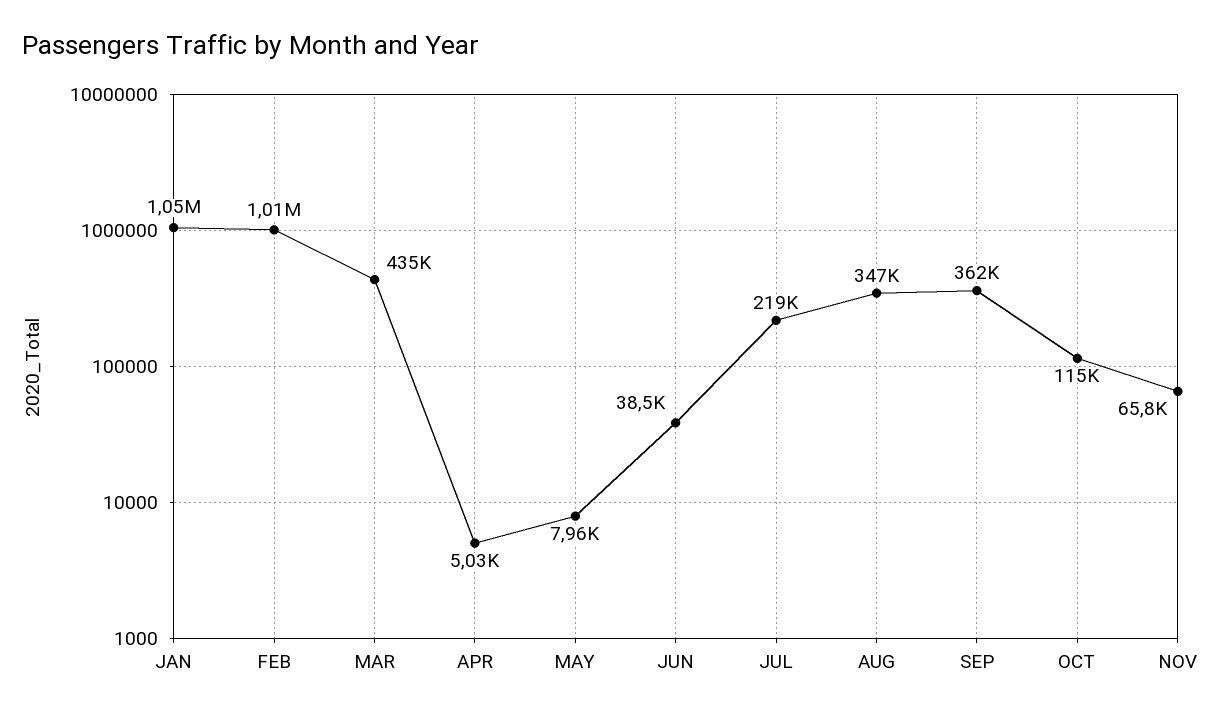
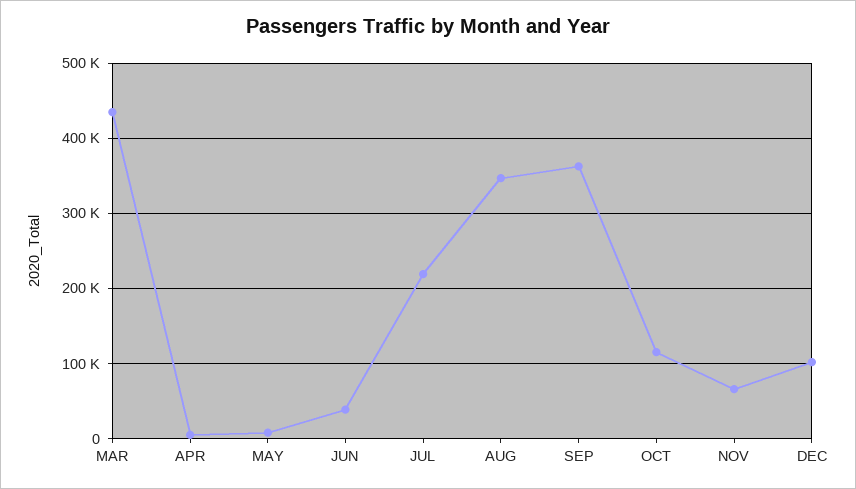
JAN: 1050000 -> none
FEB: 1010000 -> none
DEC: none -> 100000

